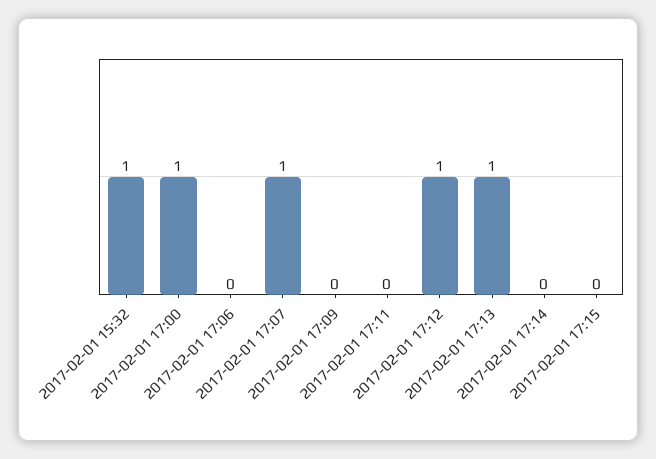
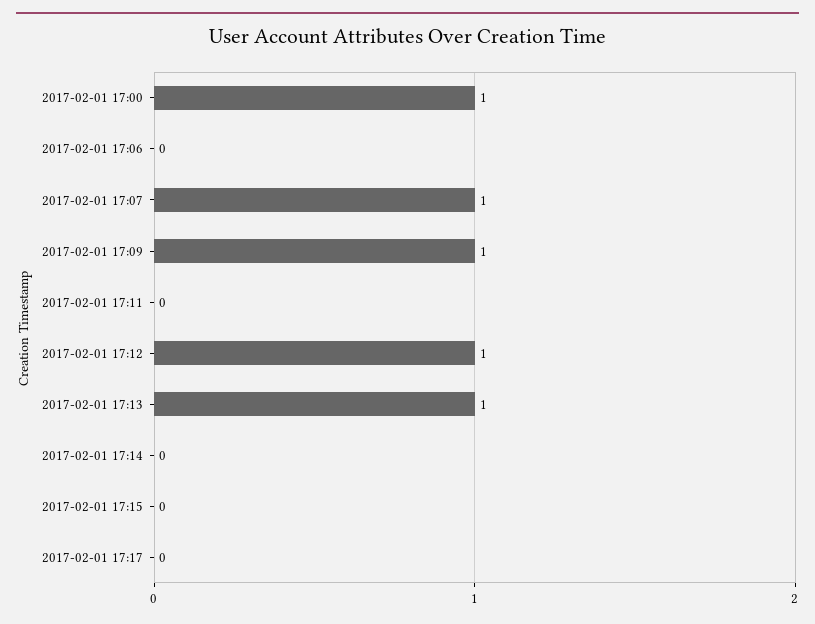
2017-02-01 15:32: 1 -> none
2017-02-01 17:09: 0 -> 1
2017-02-01 17:17: none -> 0

